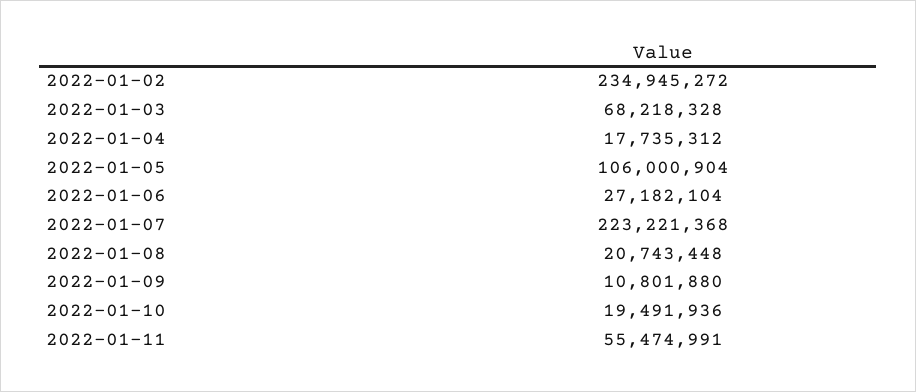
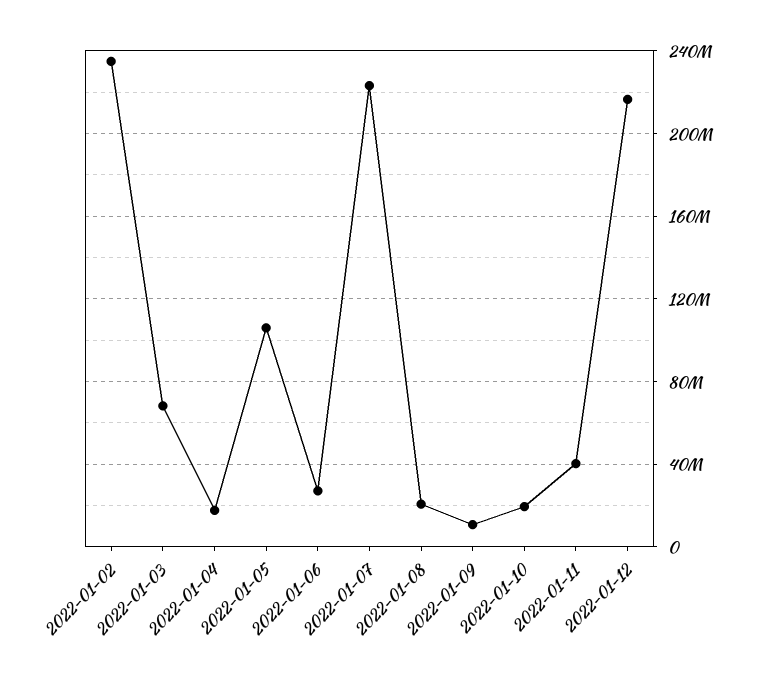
2022-01-11: 55474991 -> 40000000
2022-01-12: none -> 215000000

